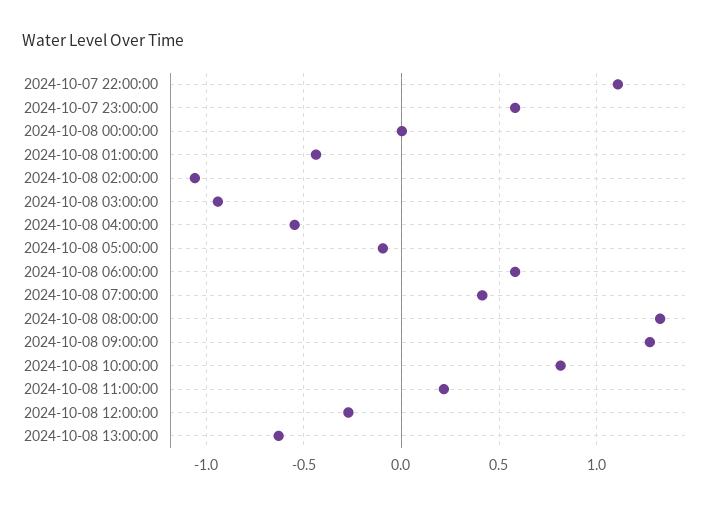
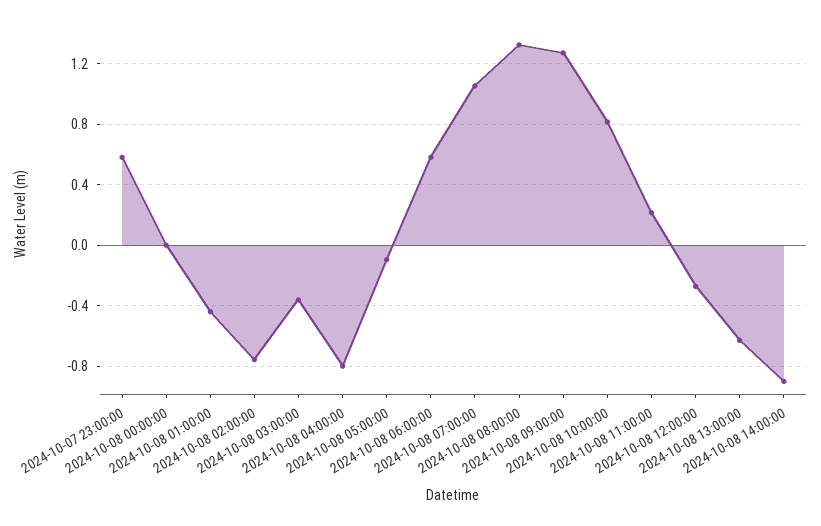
2024-10-07 22:00:00: 1.1 -> none
2024-10-08 02:00:00: -1.05 -> -0.75
2024-10-08 03:00:00: -0.95 -> -0.35
2024-10-08 04:00:00: -0.55 -> -0.8
2024-10-08 07:00:00: 0.4 -> 1.05
2024-10-08 14:00:00: none -> -0.9

